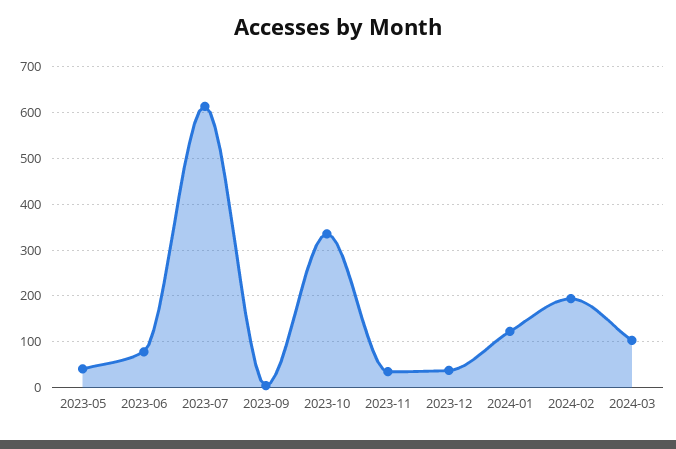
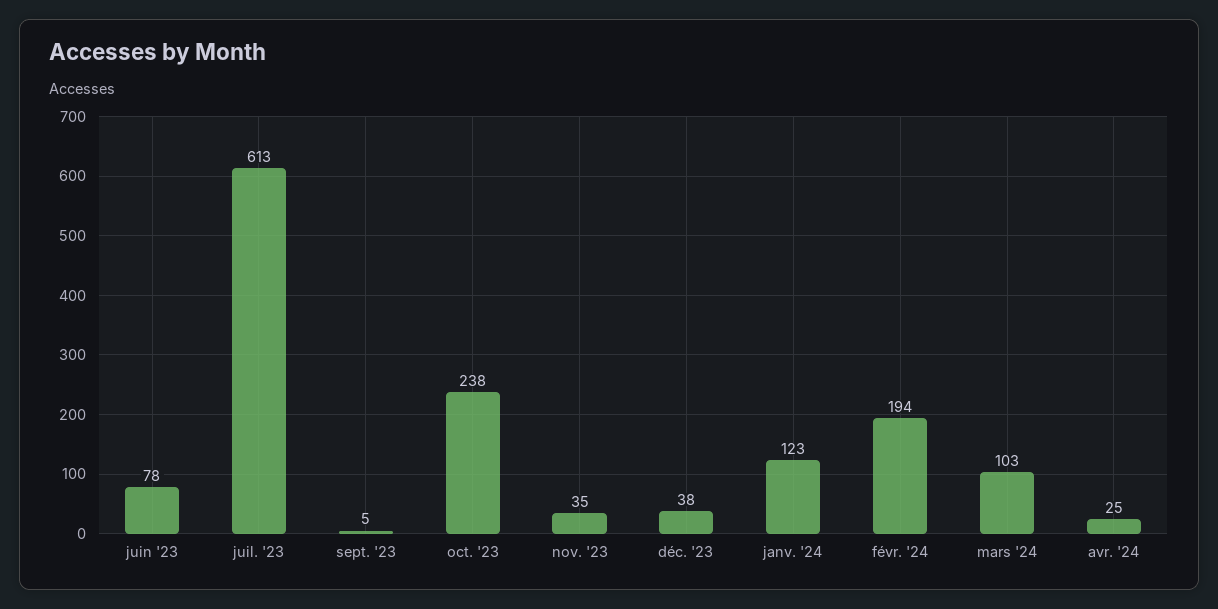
2023-05: 40 -> none
2023-10: 340 -> 238
avr. '24: none -> 25

